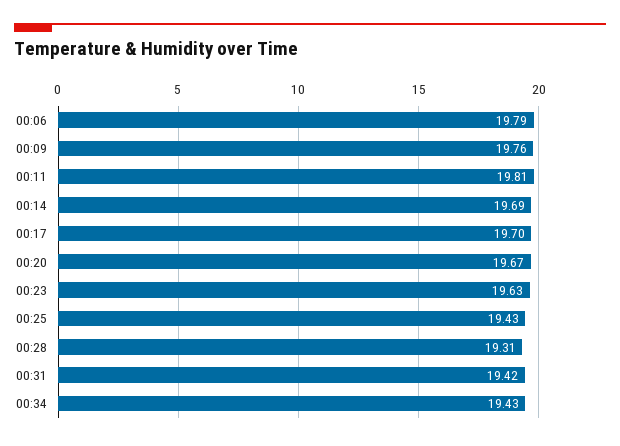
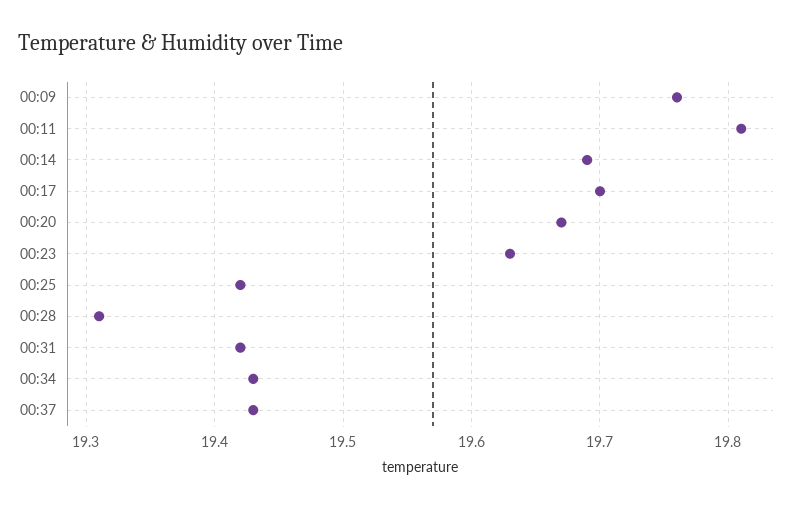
00:06: 19.79 -> none
00:25: 19.43 -> 19.42
00:37: none -> 19.43

